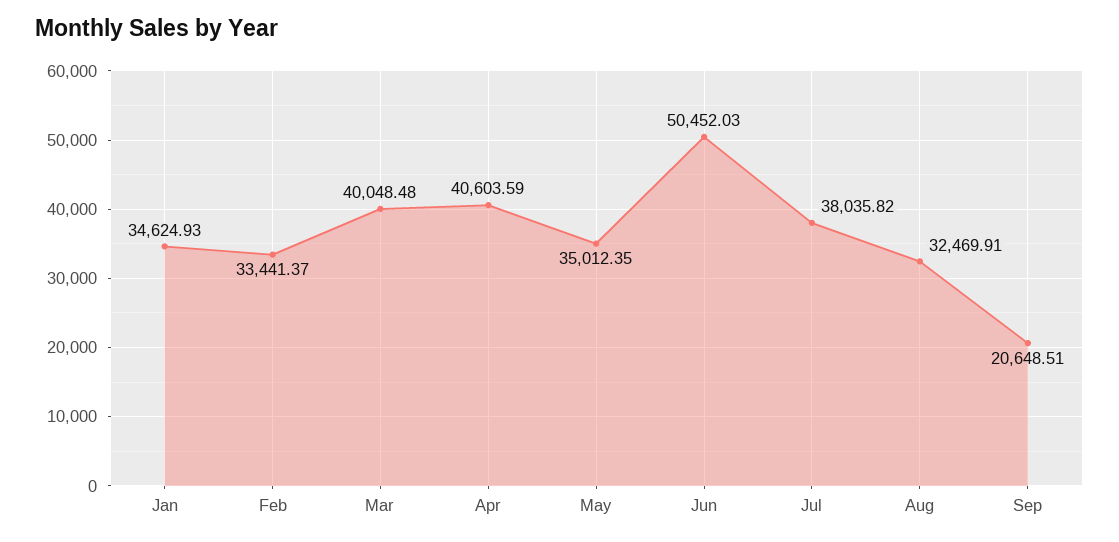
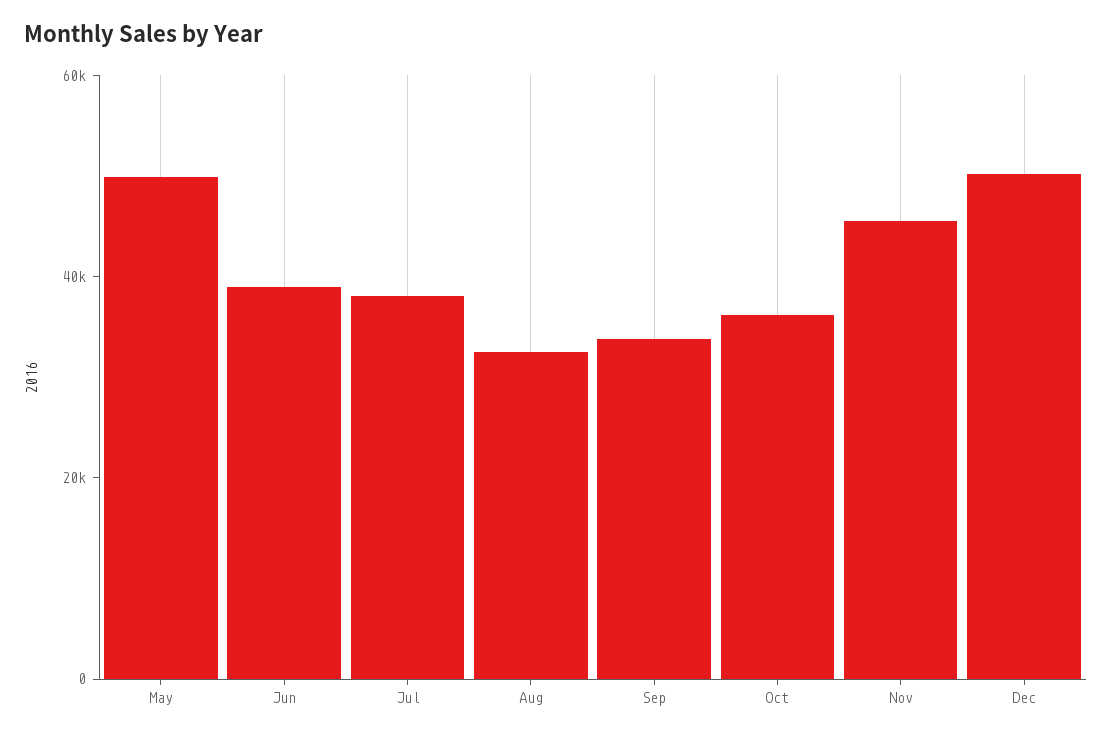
Jan: 34624.93 -> none
Feb: 33441.37 -> none
Mar: 40048.48 -> none
Apr: 40603.59 -> none
May: 35012.35 -> 50000
Jun: 50452.03 -> 40000
Sep: 20648.51 -> 35000
Oct: none -> 35000
Nov: none -> 45000
Dec: none -> 50000

